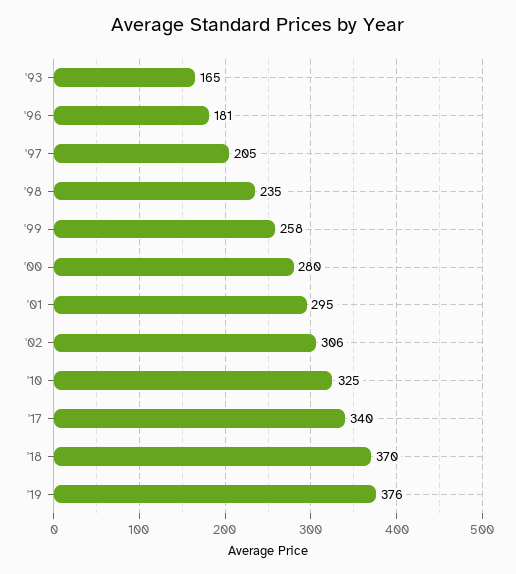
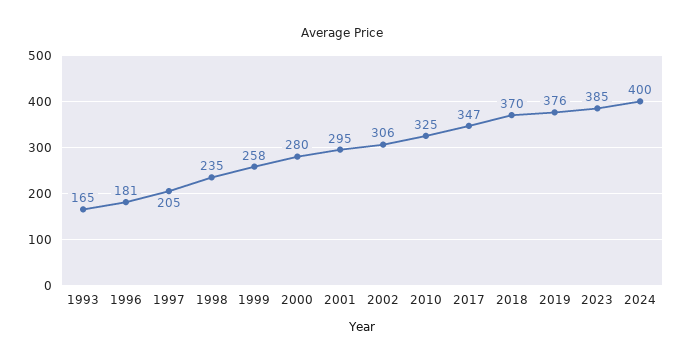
'17: 340 -> 347
2023: none -> 385
2024: none -> 400

